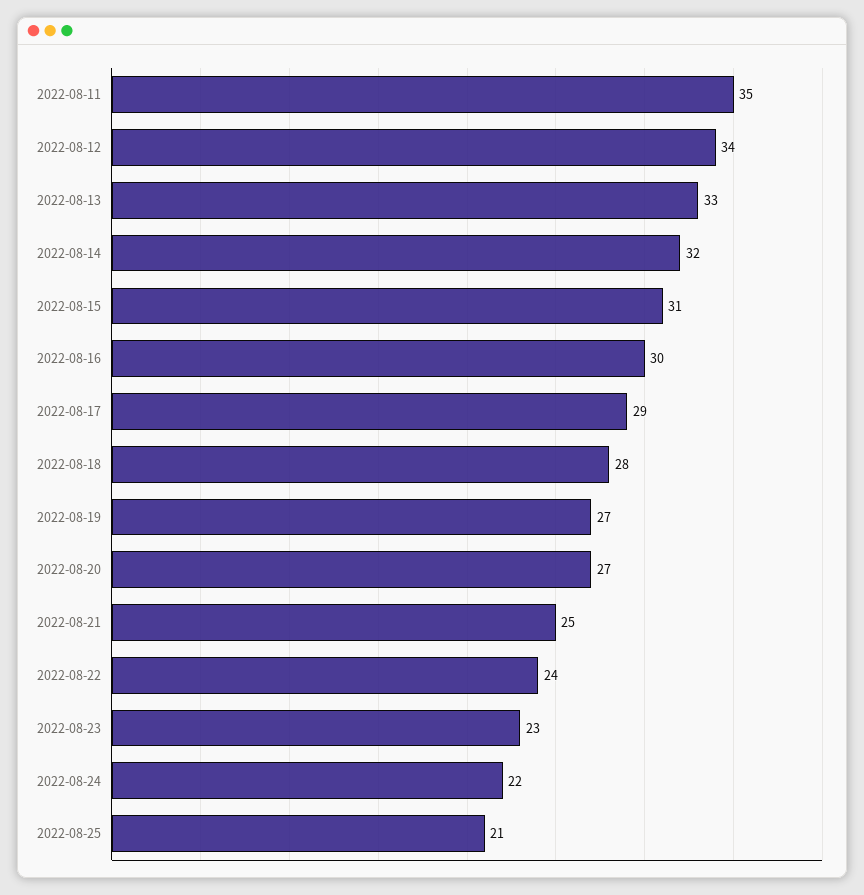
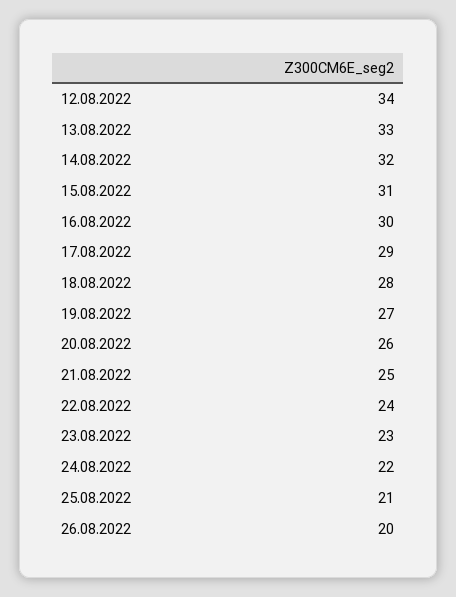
2022-08-11: 35 -> none
2022-08-20: 27 -> 26
26.08.2022: none -> 20

